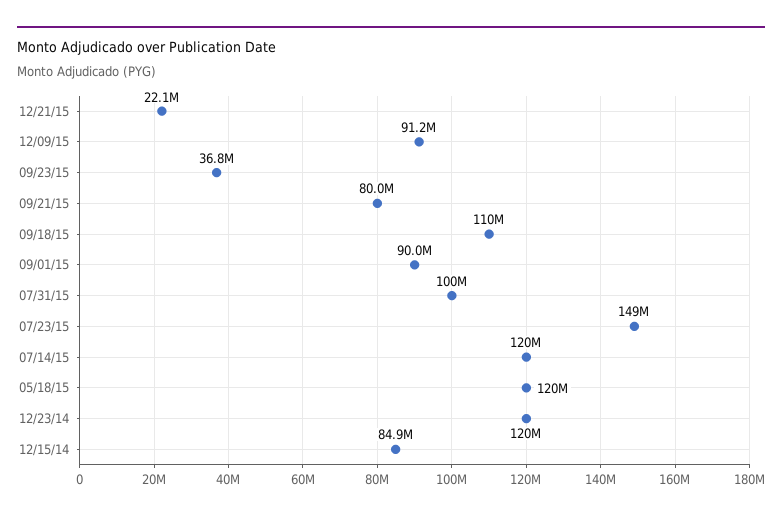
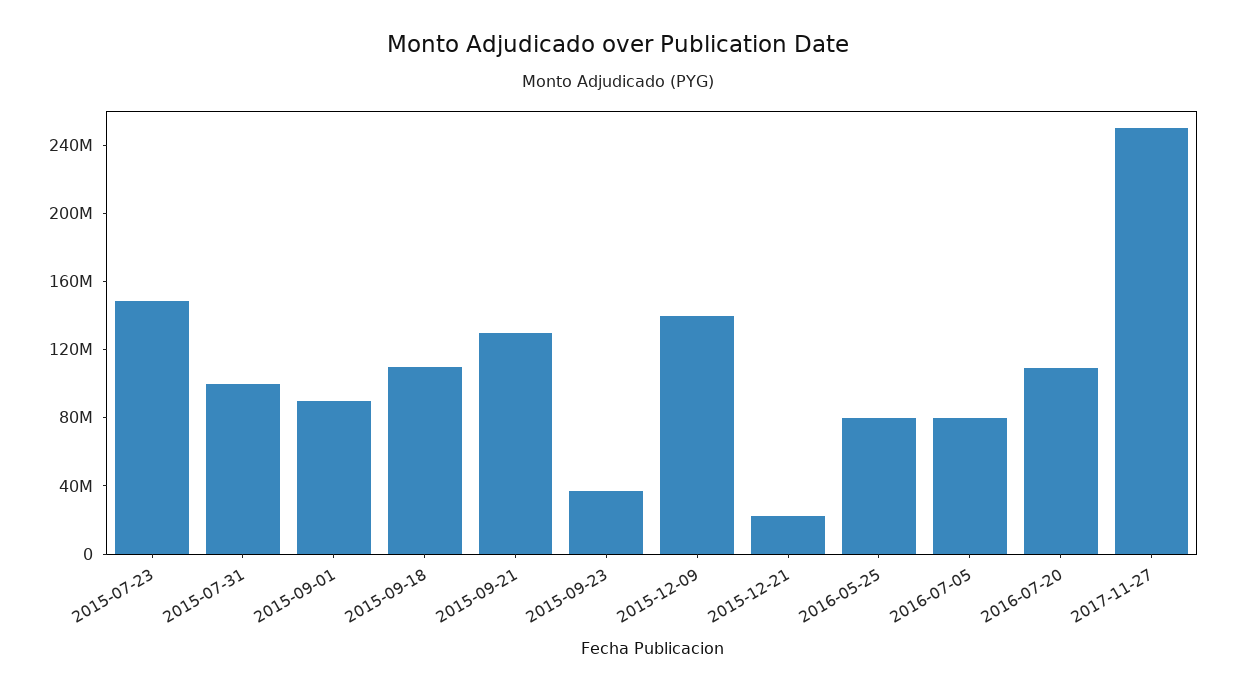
12/09/15: 91200000 -> 140000000
09/21/15: 80000000 -> 130000000
07/14/15: 120000000 -> none
05/18/15: 120000000 -> none
12/23/14: 120000000 -> none
12/15/14: 84900000 -> none
2016-05-25: none -> 80000000
2016-07-05: none -> 80000000
2016-07-20: none -> 110000000
2017-11-27: none -> 250000000

